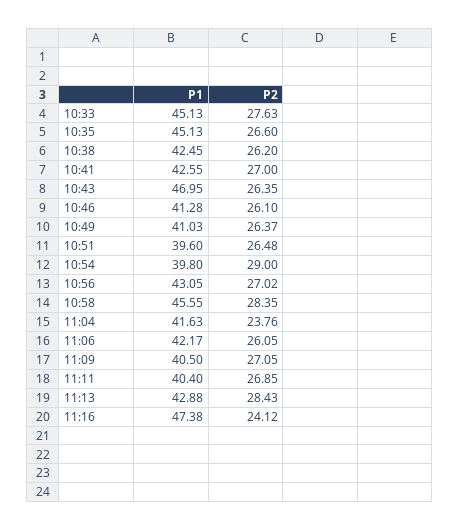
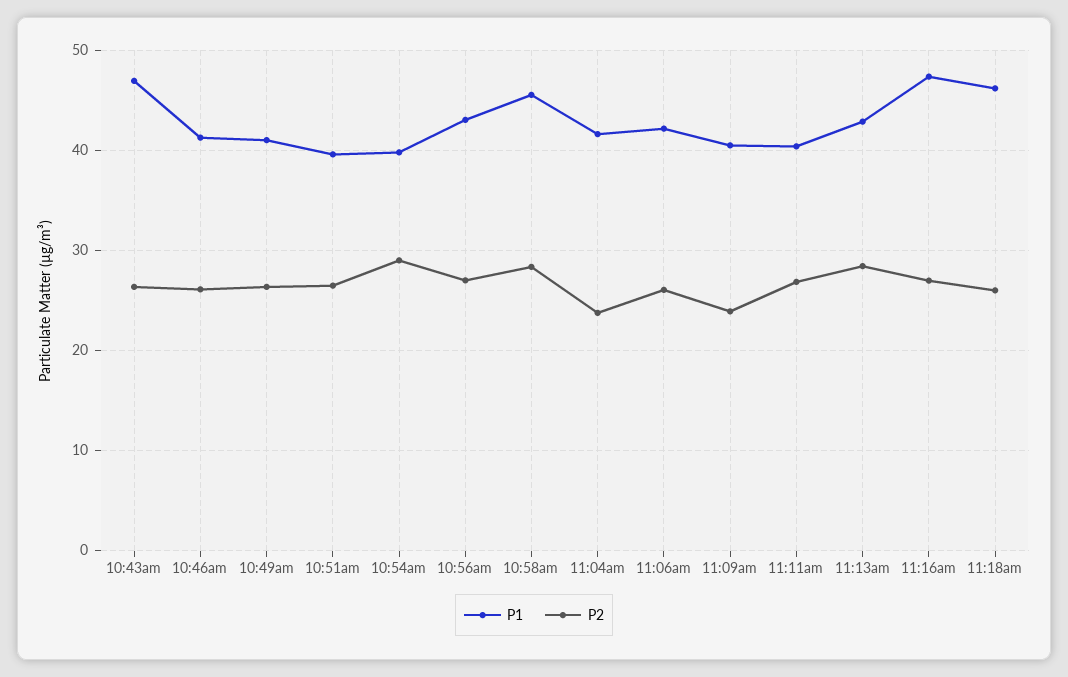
P1, 10:33: 45.13 -> none
P2, 10:33: 27.63 -> none
P1, 10:35: 45.13 -> none
P2, 10:35: 26.6 -> none
P1, 10:38: 42.45 -> none
P2, 10:38: 26.2 -> none
P1, 10:41: 42.55 -> none
P2, 10:41: 27 -> none
P2, 11:09: 27.05 -> 24
P2, 11:16: 24.12 -> 27
P1, 11:18am: none -> 46
P2, 11:18am: none -> 26

